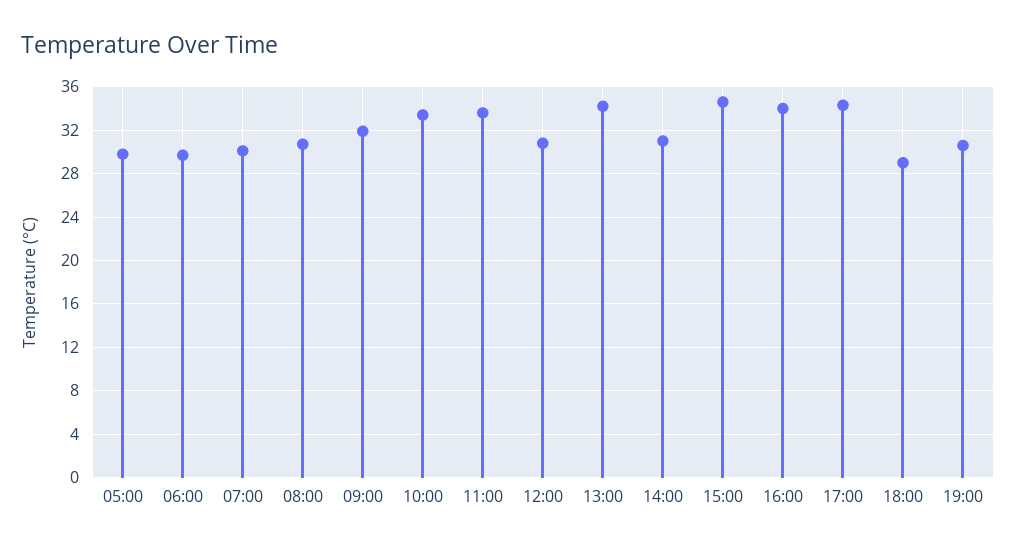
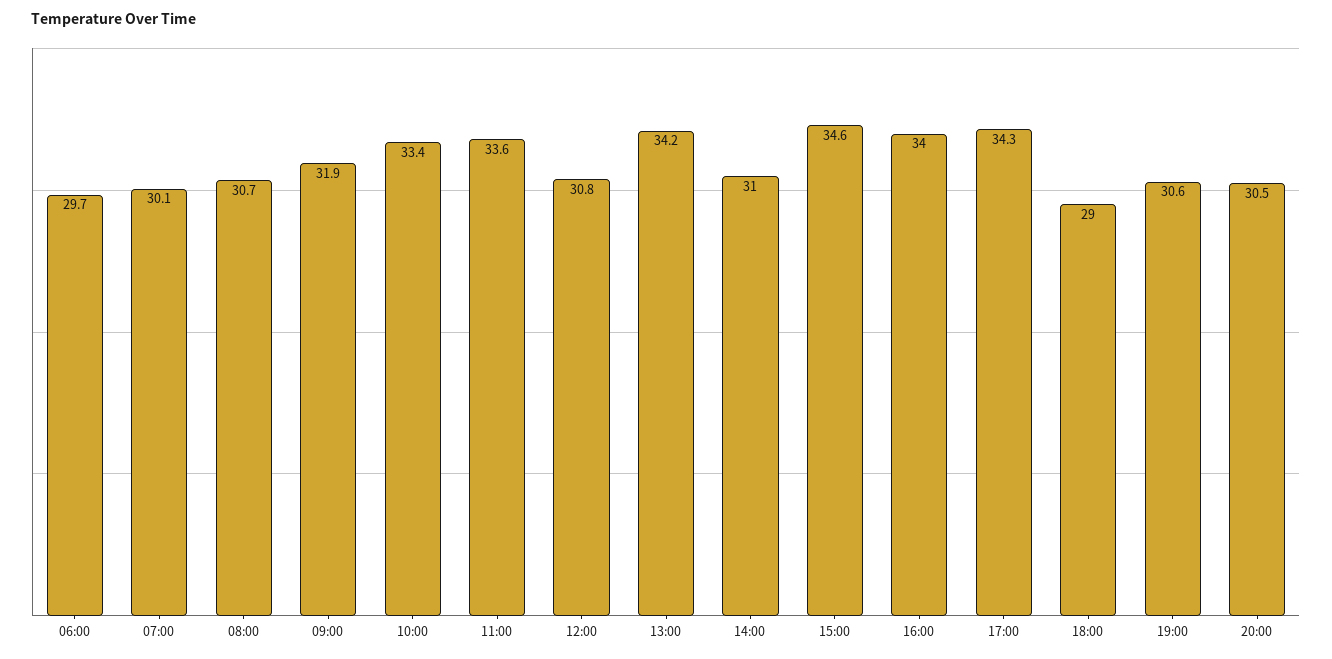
05:00: 30 -> none
20:00: none -> 30.5

